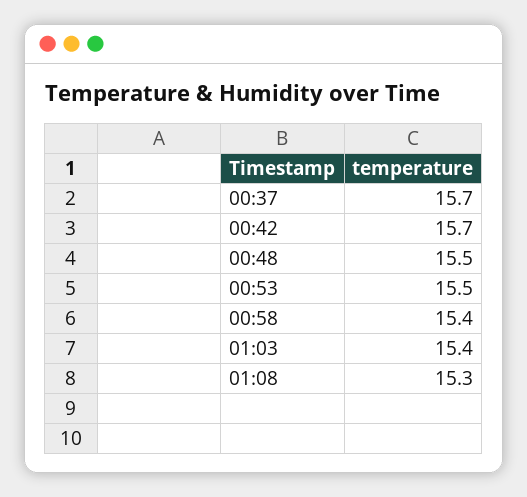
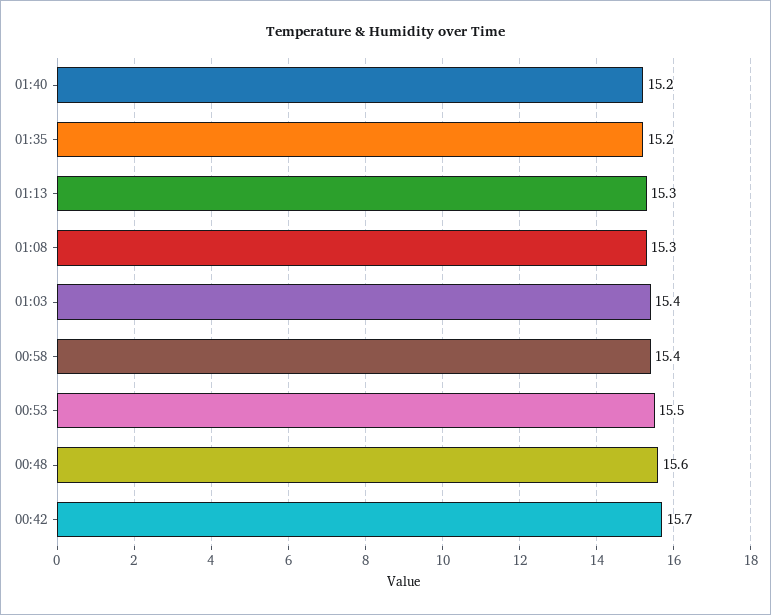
00:37: 15.7 -> none
00:48: 15.5 -> 15.6
01:40: none -> 15.2
01:35: none -> 15.2
01:13: none -> 15.3

